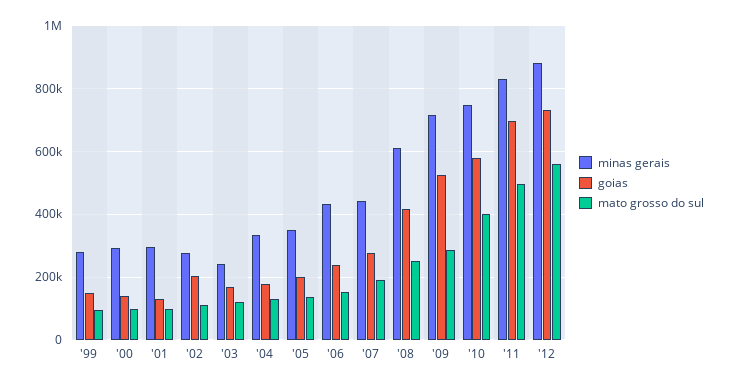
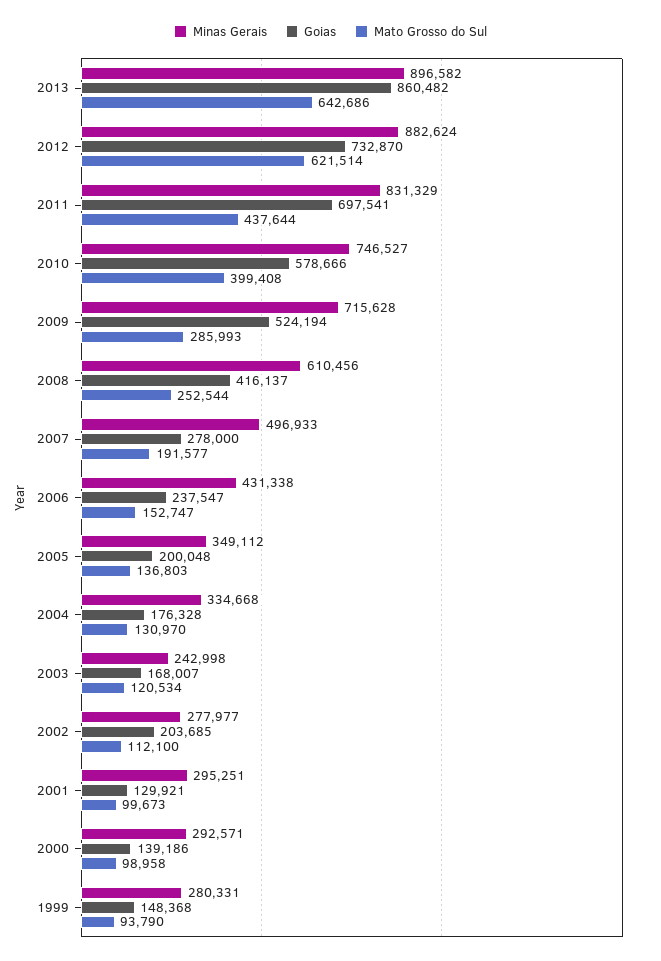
minas gerais, '07: 440000 -> 496933
mato grosso do sul, '11: 500000 -> 437644
mato grosso do sul, '12: 560000 -> 621514
minas gerais, 2013: none -> 896582
goias, 2013: none -> 860482
mato grosso do sul, 2013: none -> 642686

